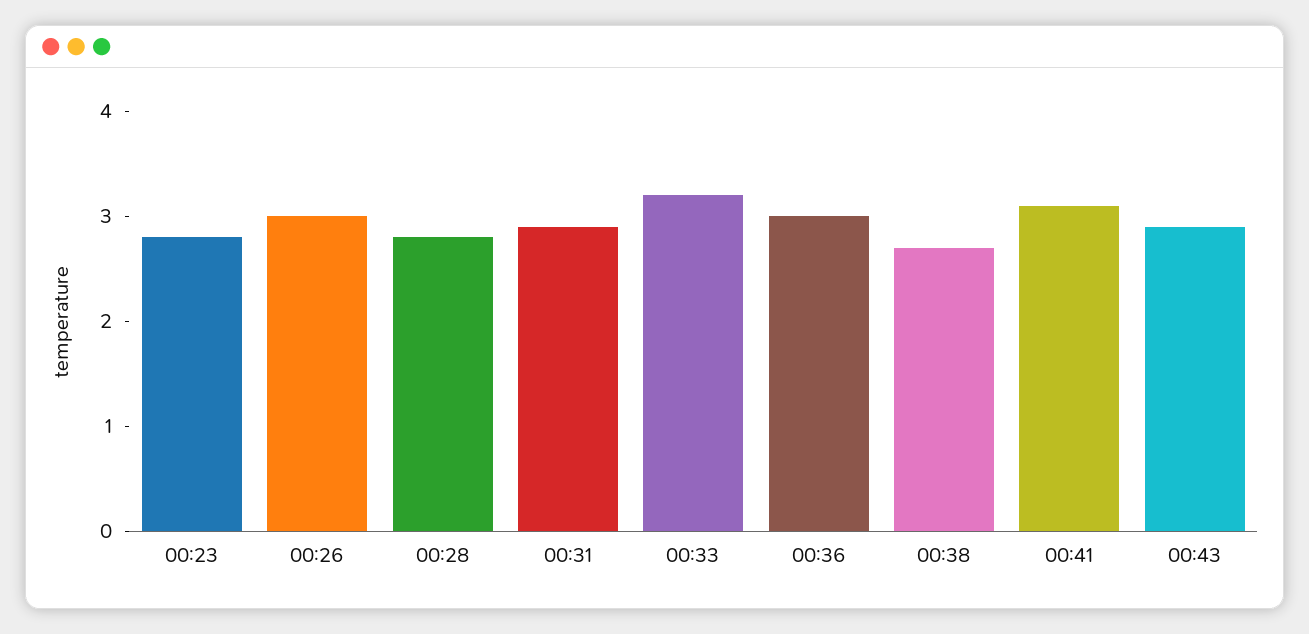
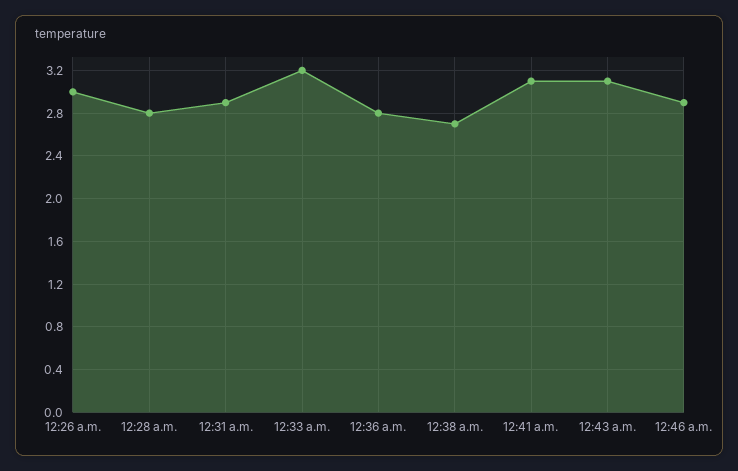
00:23: 2.8 -> none
00:36: 3 -> 2.8
00:43: 2.9 -> 3.1
12:46 a.m.: none -> 2.9

